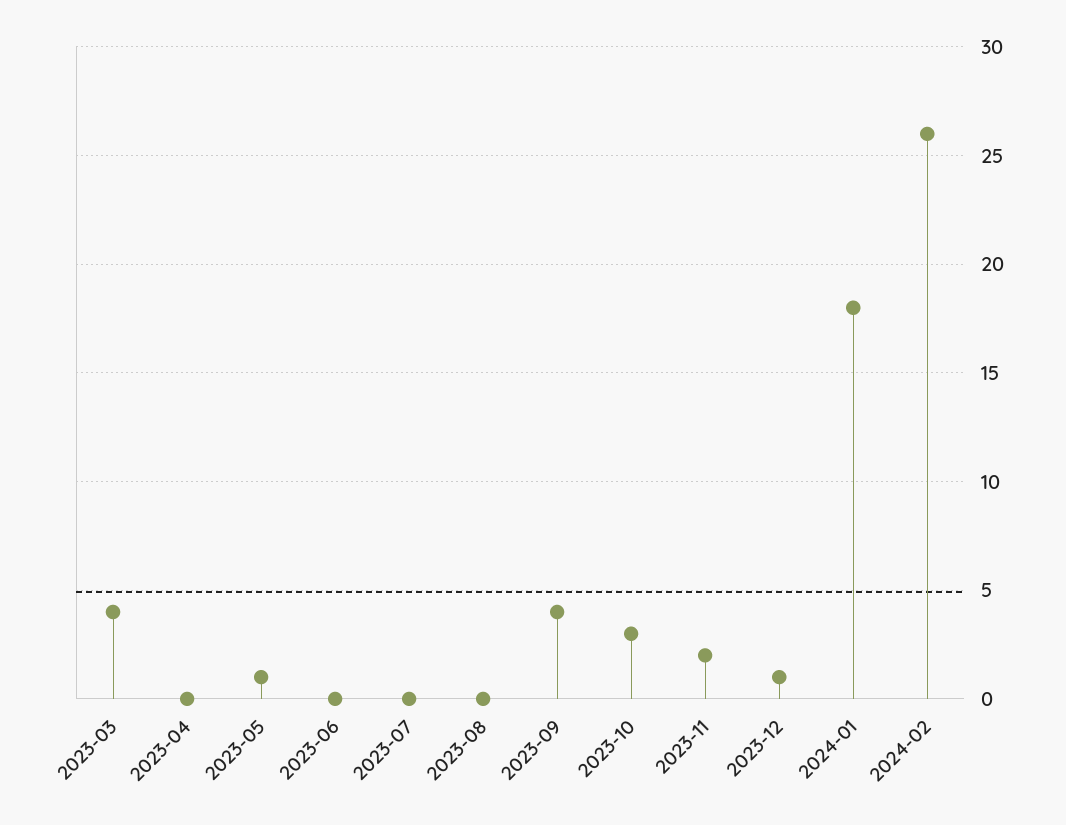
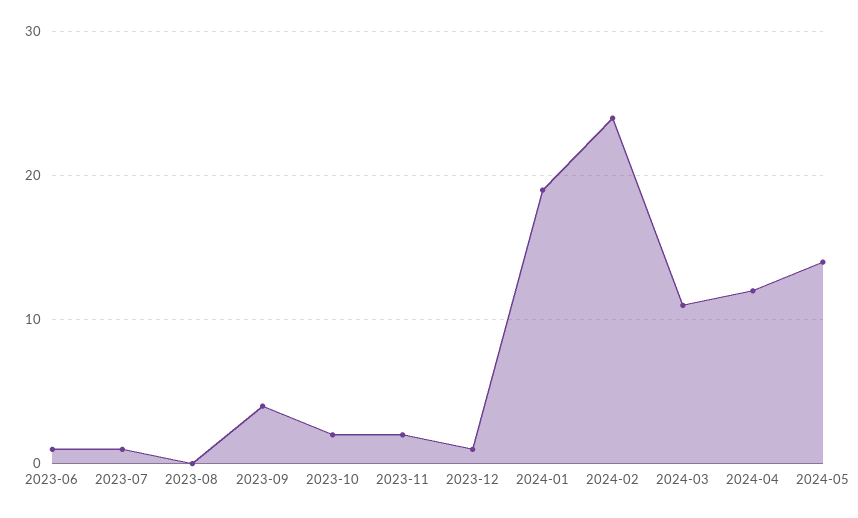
2023-03: 4 -> none
2023-04: 0 -> none
2023-05: 1 -> none
2023-06: 0 -> 1
2023-07: 0 -> 1
2023-10: 3 -> 2
2024-01: 18 -> 19
2024-02: 26 -> 24
2024-03: none -> 11
2024-04: none -> 12
2024-05: none -> 14

